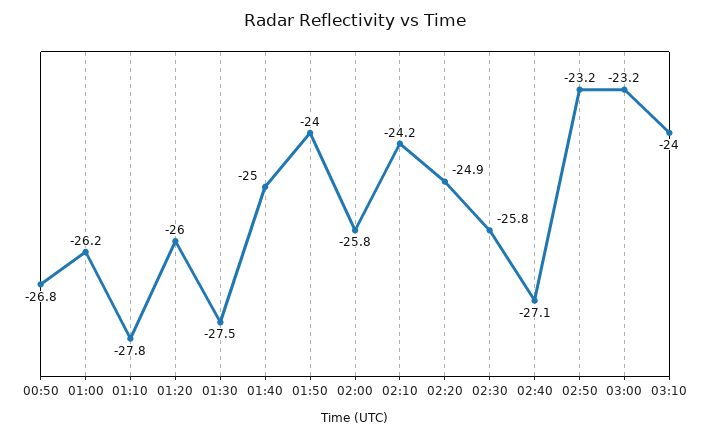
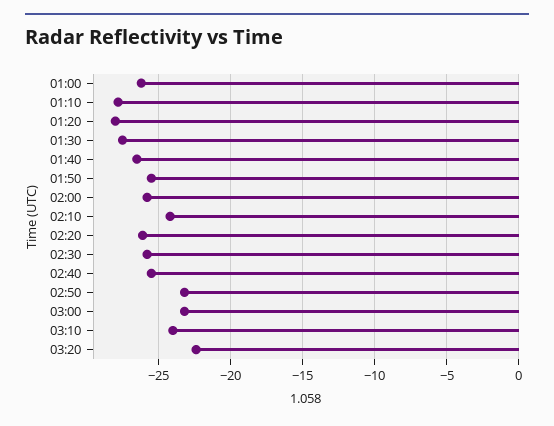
00:50: -26.8 -> none
01:20: -26 -> -28
01:40: -25 -> -26.5
01:50: -24 -> -25.5
02:20: -24.9 -> -26
02:40: -27.1 -> -25.5
03:20: none -> -22.5

